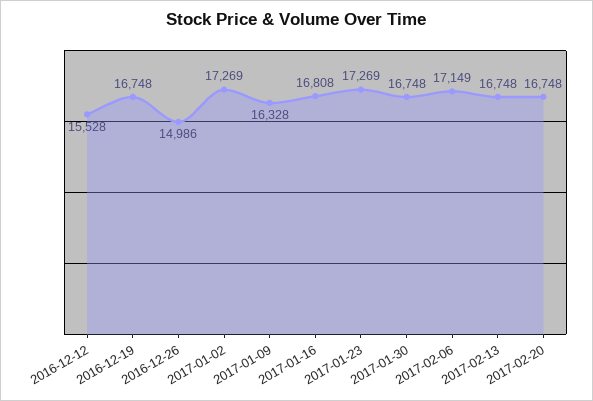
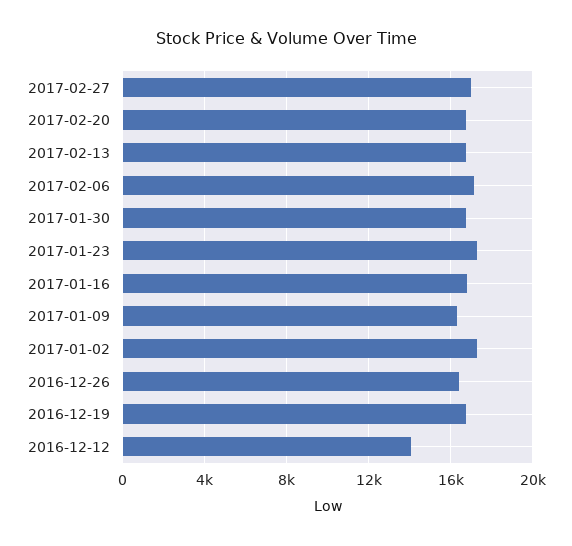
2016-12-12: 15528 -> 14000
2016-12-26: 14986 -> 16500
2017-02-27: none -> 17000

